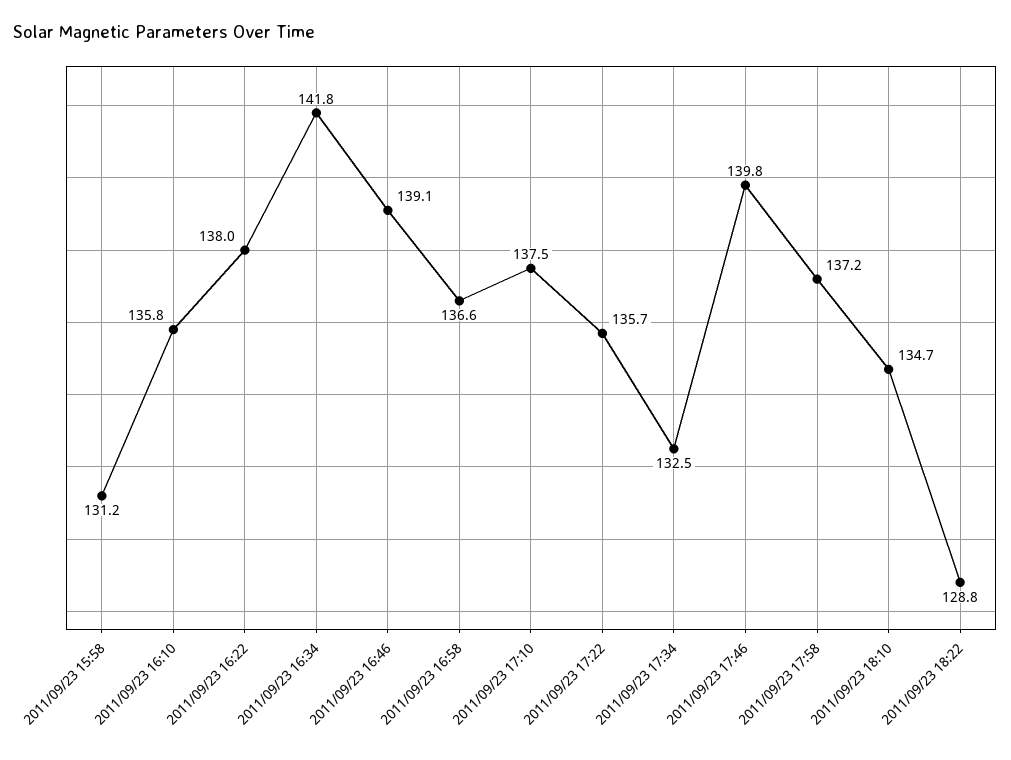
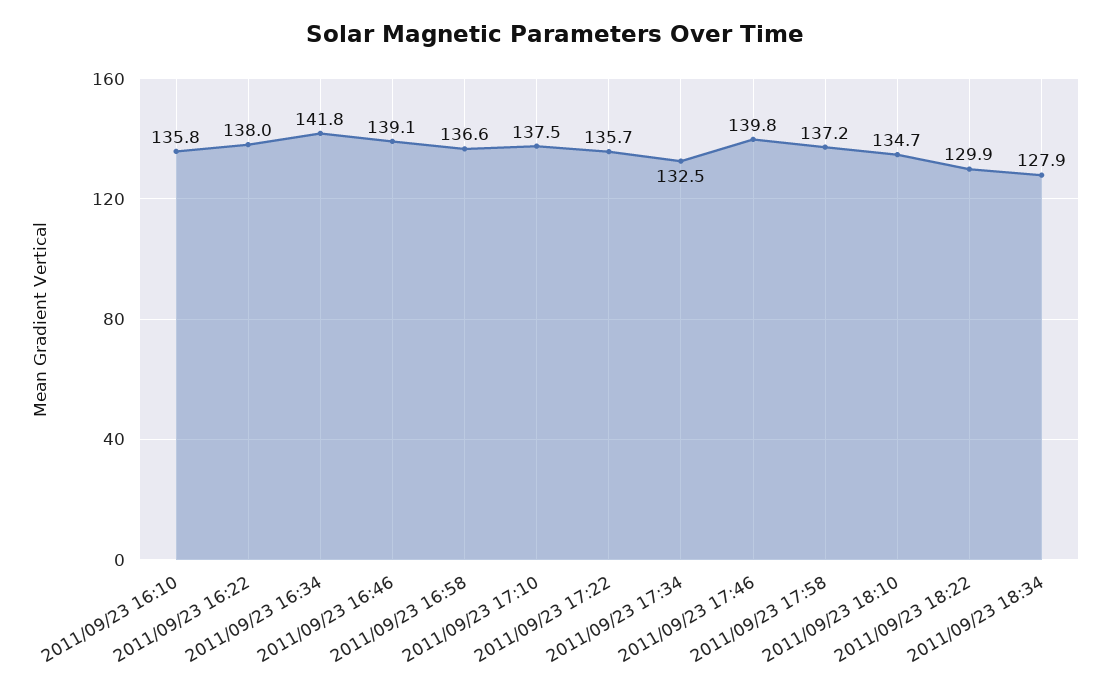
2011/09/23 15:58: 131.2 -> none
2011/09/23 18:22: 128.8 -> 129.9
2011/09/23 18:34: none -> 127.9

